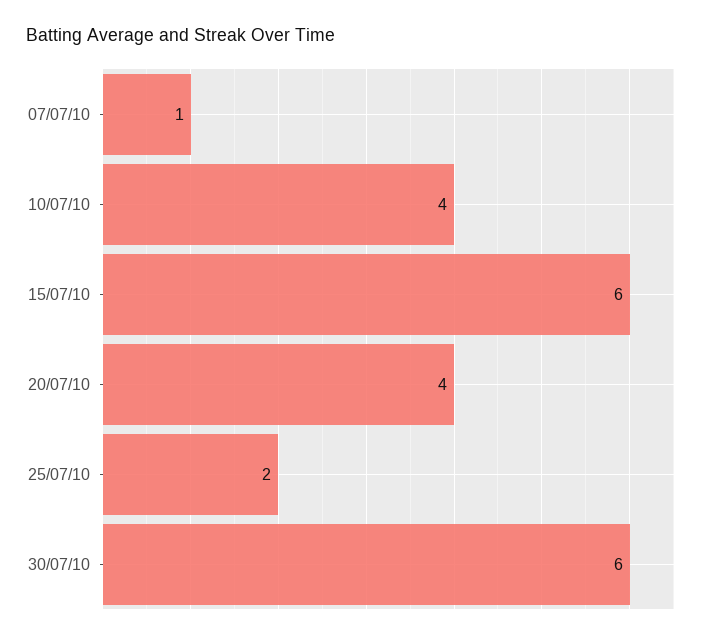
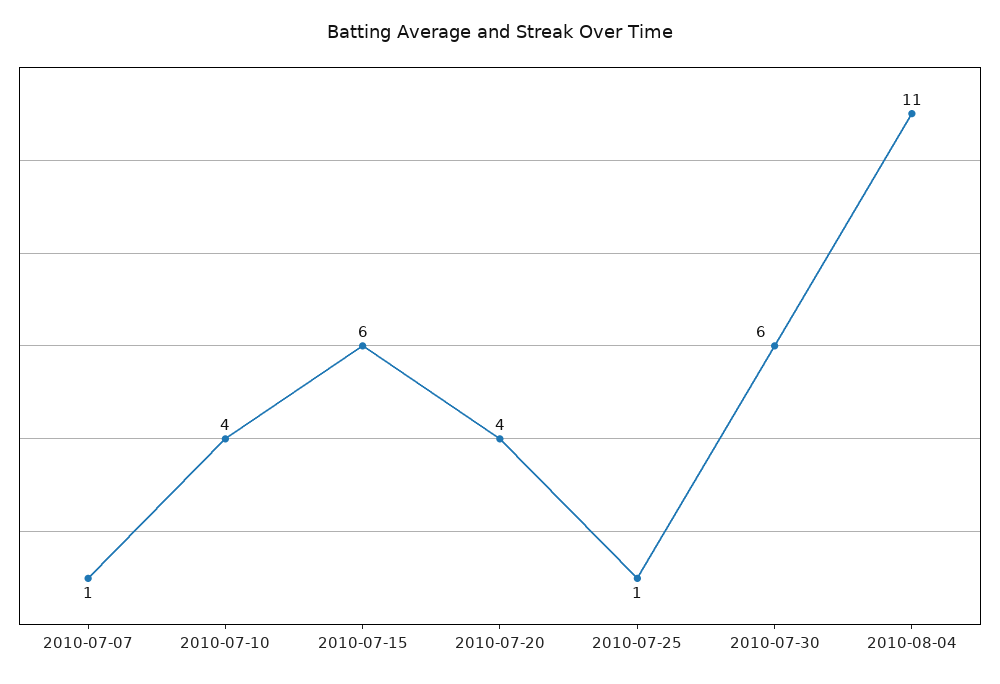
25/07/10: 2 -> 1
2010-08-04: none -> 11

